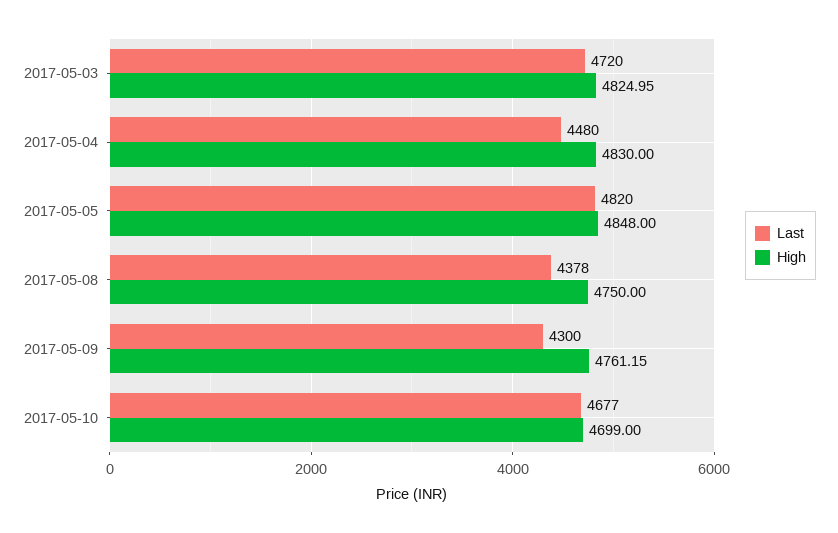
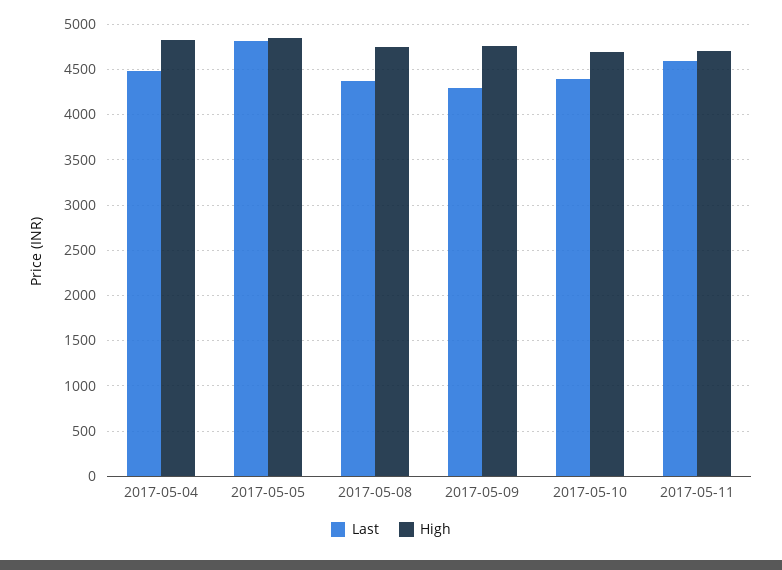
Last, 2017-05-03: 4720 -> none
High, 2017-05-03: 4824.95 -> none
Last, 2017-05-10: 4677 -> 4400
Last, 2017-05-11: none -> 4600
High, 2017-05-11: none -> 4700

